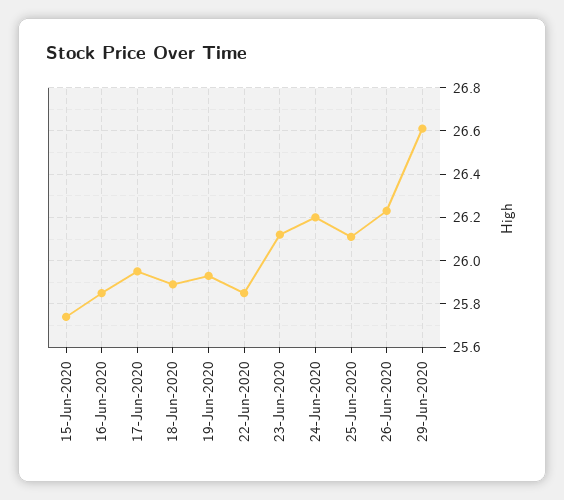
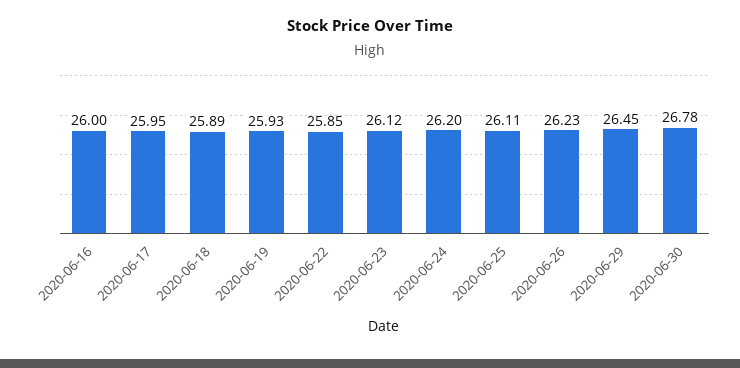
15-Jun-2020: 25.75 -> none
16-Jun-2020: 25.85 -> 26
29-Jun-2020: 26.6 -> 26.45
2020-06-30: none -> 26.78

